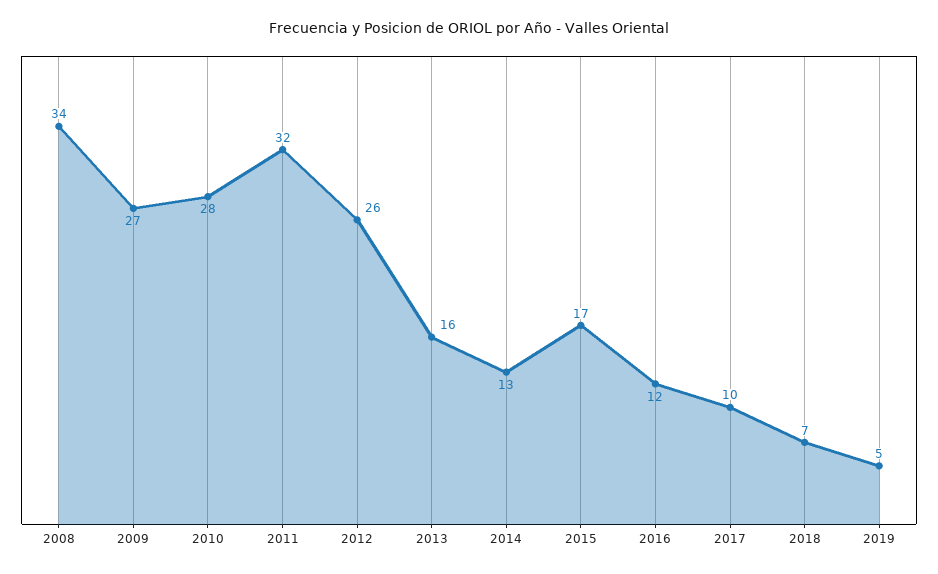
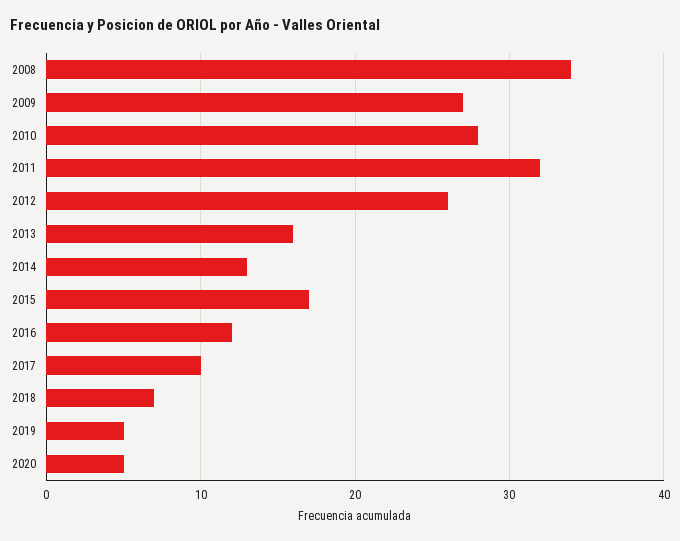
2020: none -> 5

